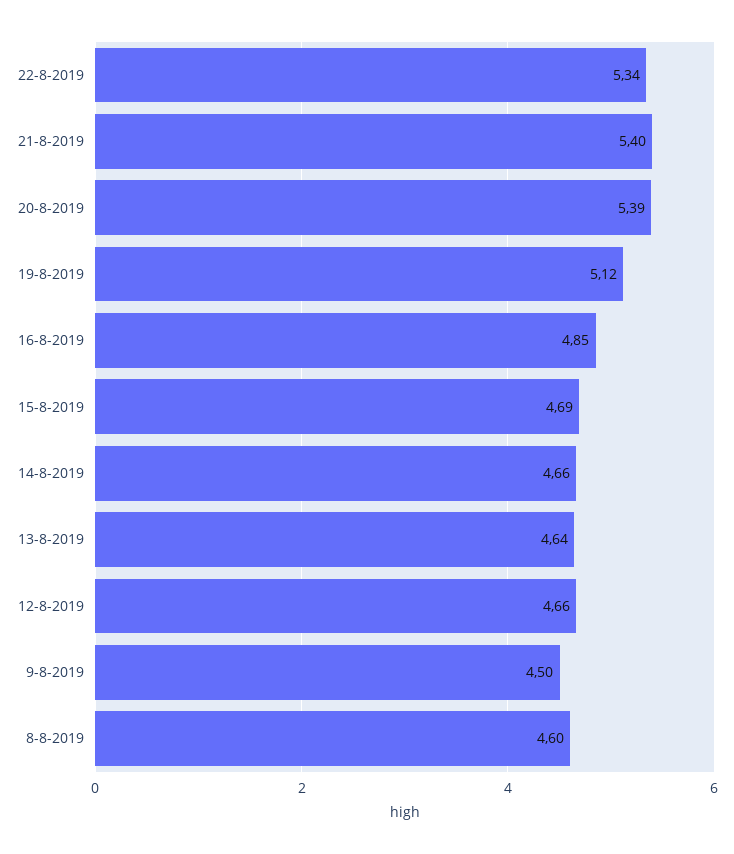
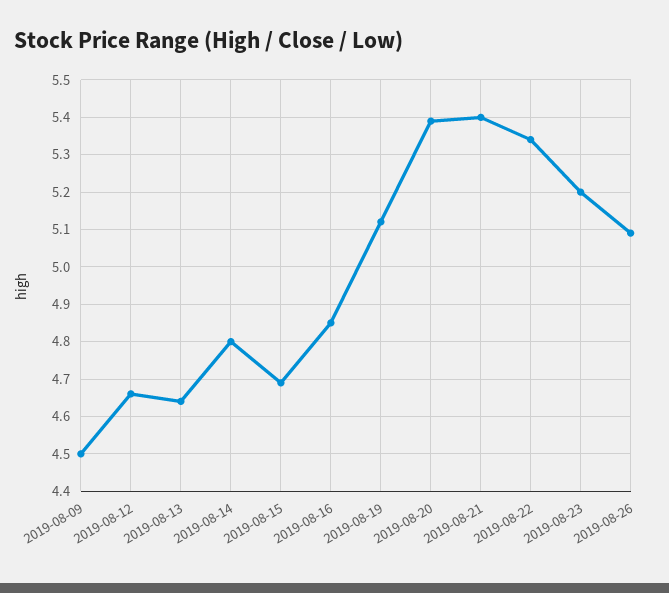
14-8-2019: 4.66 -> 4.8
8-8-2019: 4.6 -> none
2019-08-23: none -> 5.2
2019-08-26: none -> 5.1

